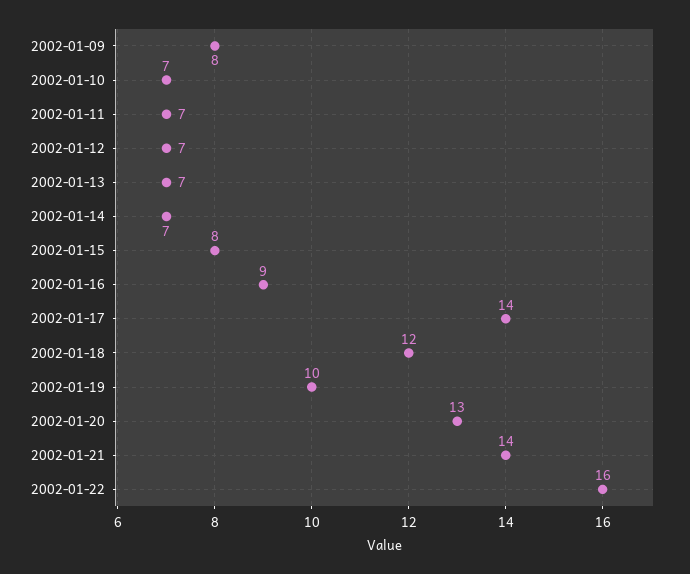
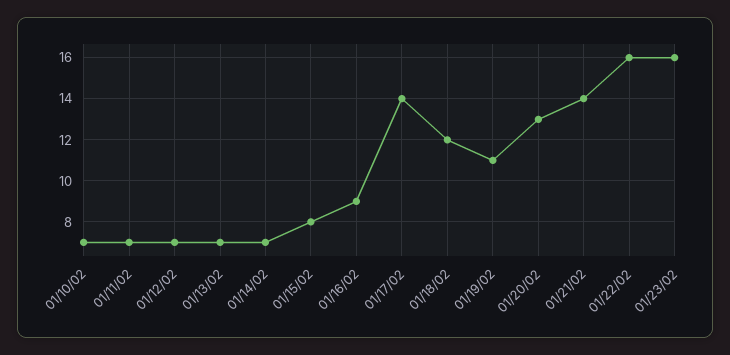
2002-01-09: 8 -> none
2002-01-19: 10 -> 11
01/23/02: none -> 16

